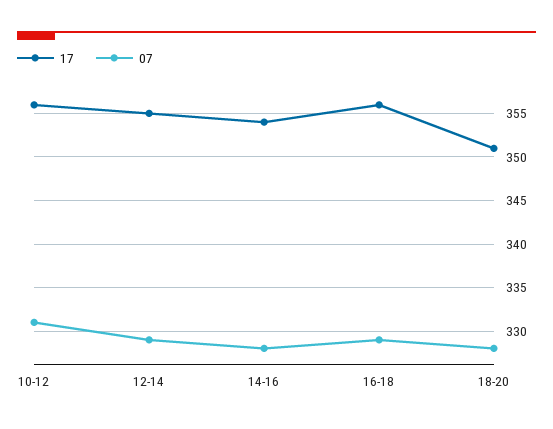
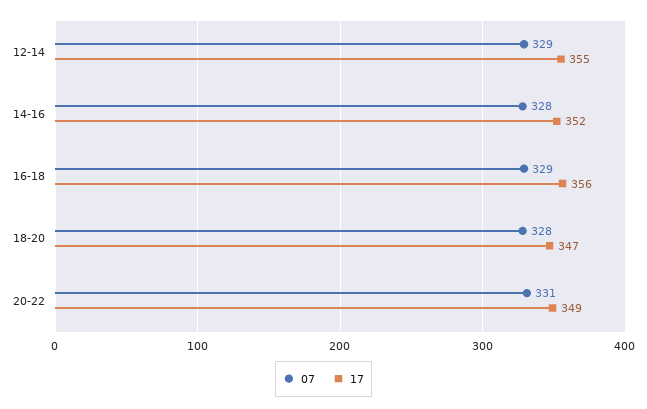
17, 10-12: 356 -> none
07, 10-12: 331 -> none
17, 14-16: 354 -> 352
17, 18-20: 351 -> 347
07, 20-22: none -> 331
17, 20-22: none -> 349

